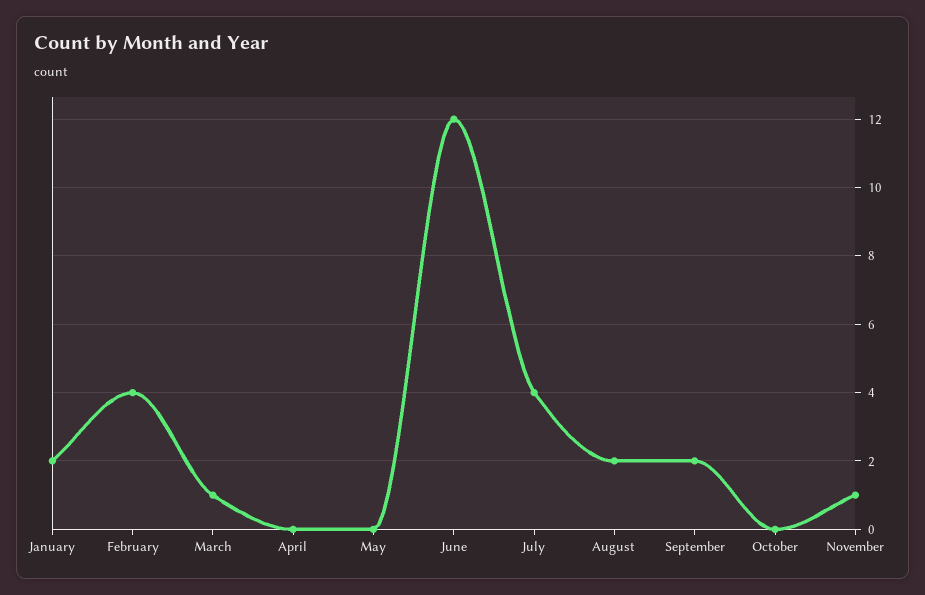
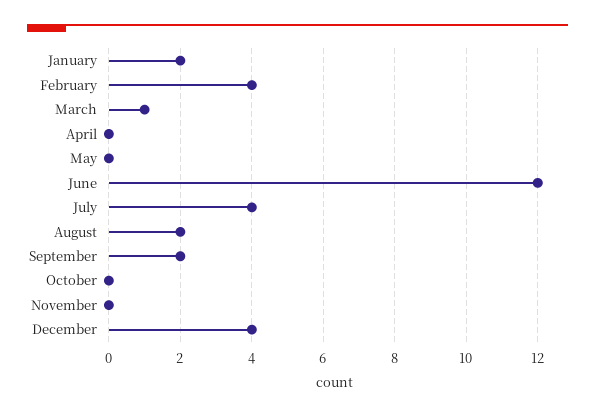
November: 1 -> 0
December: none -> 4

